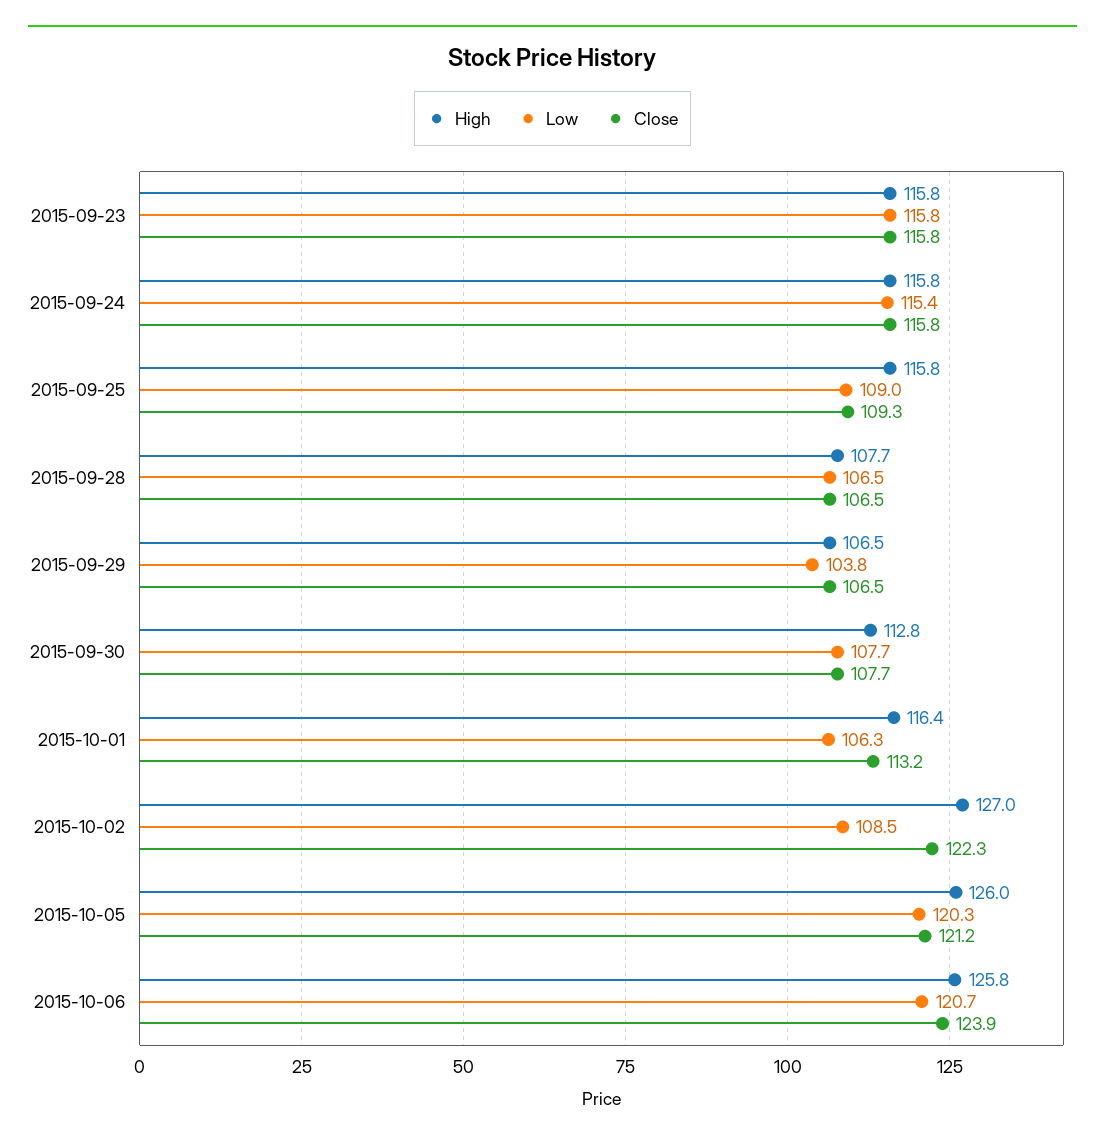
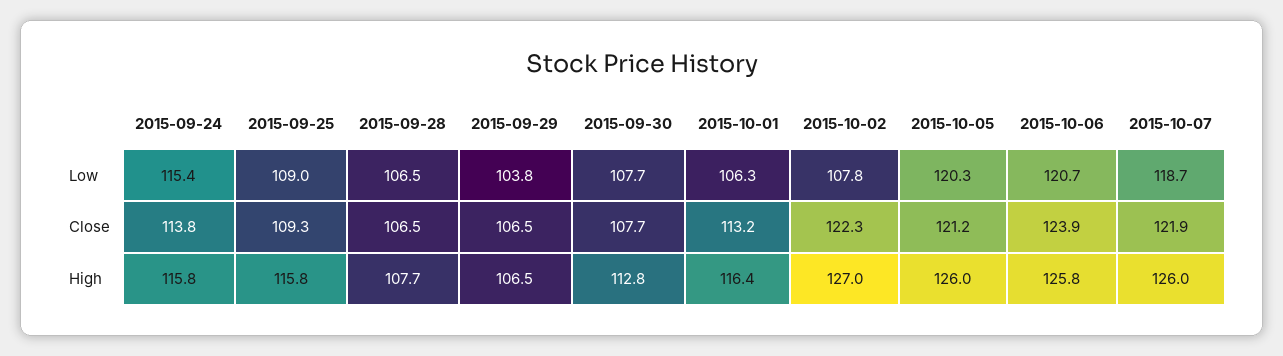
High, 2015-09-23: 115.8 -> none
Low, 2015-09-23: 115.8 -> none
Close, 2015-09-23: 115.8 -> none
Close, 2015-09-24: 115.8 -> 113.8
Low, 2015-10-02: 108.5 -> 107.8
Low, 2015-10-07: none -> 118.7
Close, 2015-10-07: none -> 121.9
High, 2015-10-07: none -> 126

